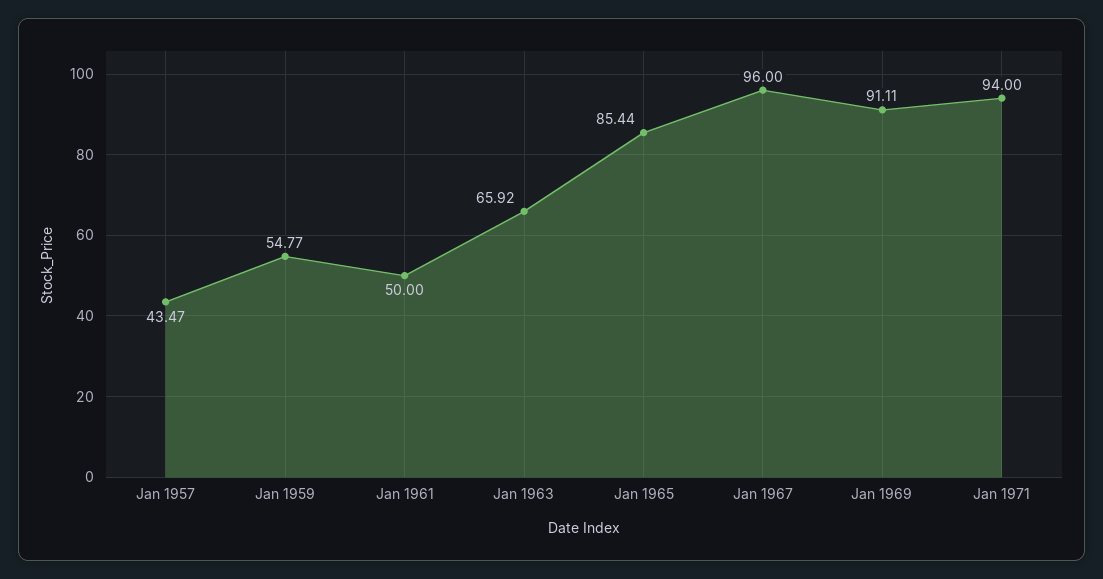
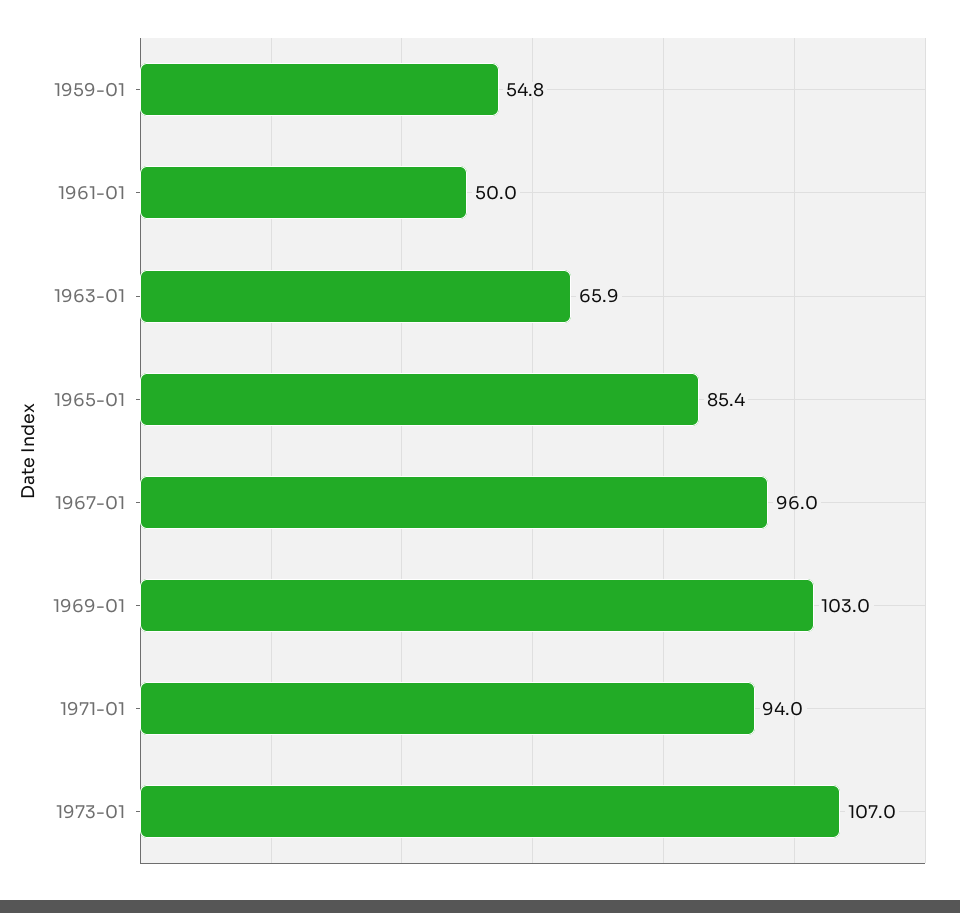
Jan 1957: 43.47 -> none
Jan 1969: 91.11 -> 103
1973-01: none -> 107

